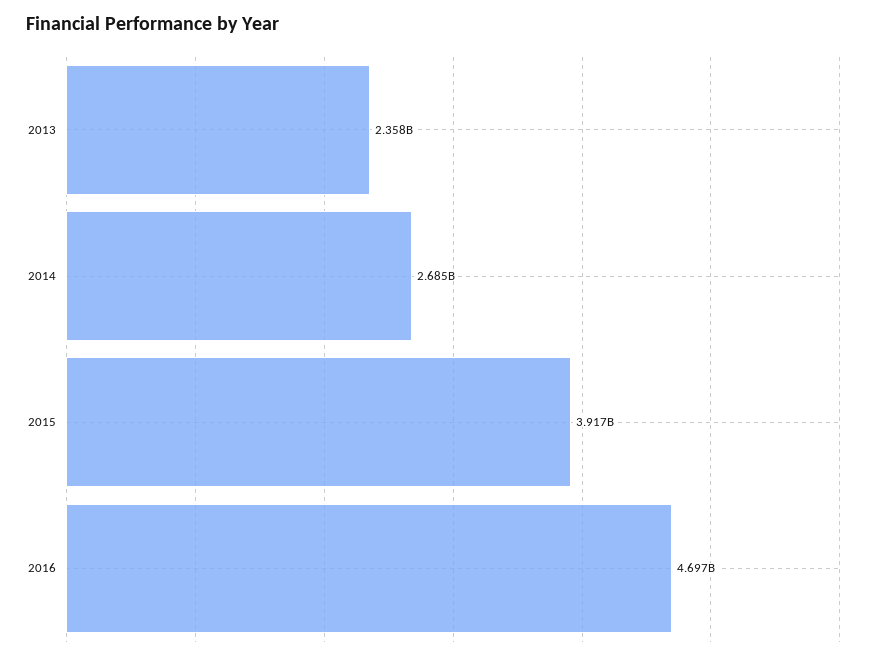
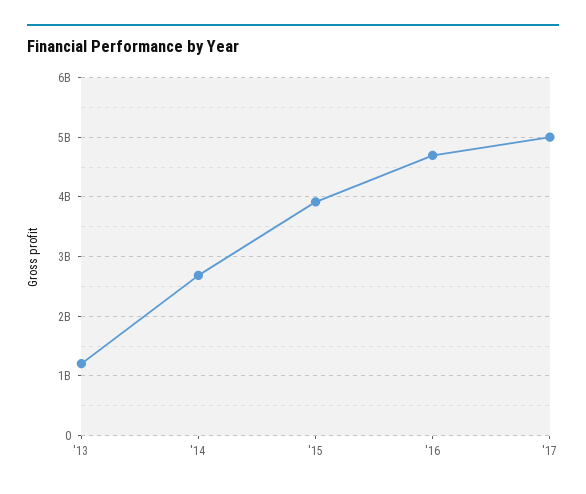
2013: 2358000000 -> 1200000000
'17: none -> 5000000000

